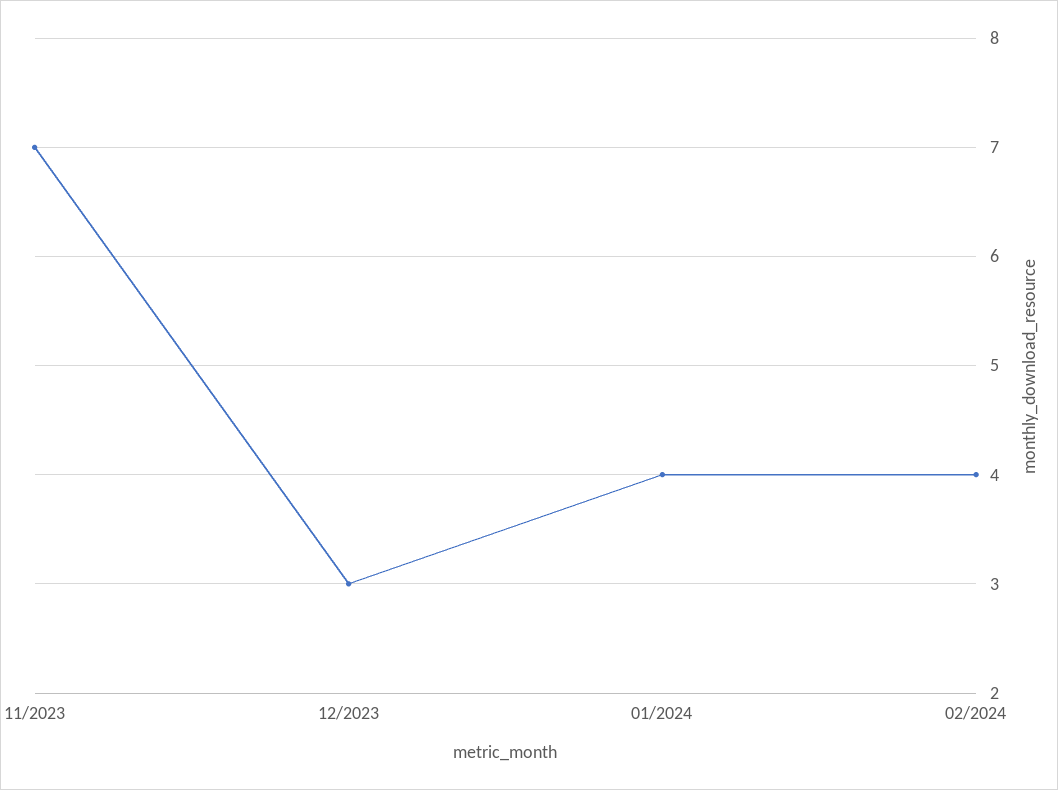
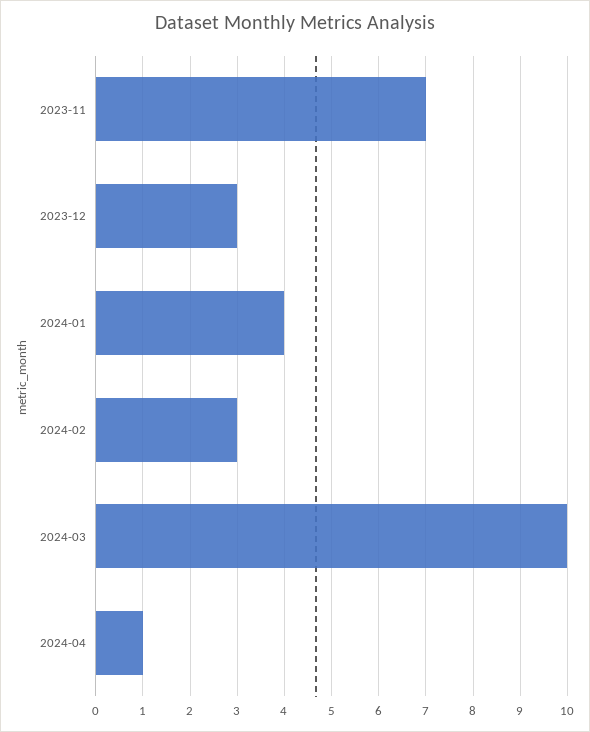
02/2024: 4 -> 3
2024-03: none -> 10
2024-04: none -> 1

